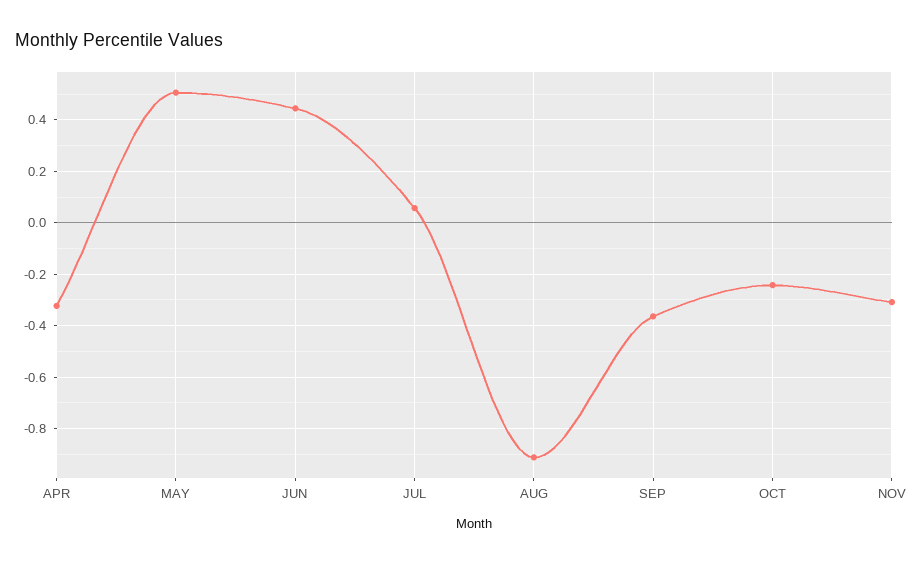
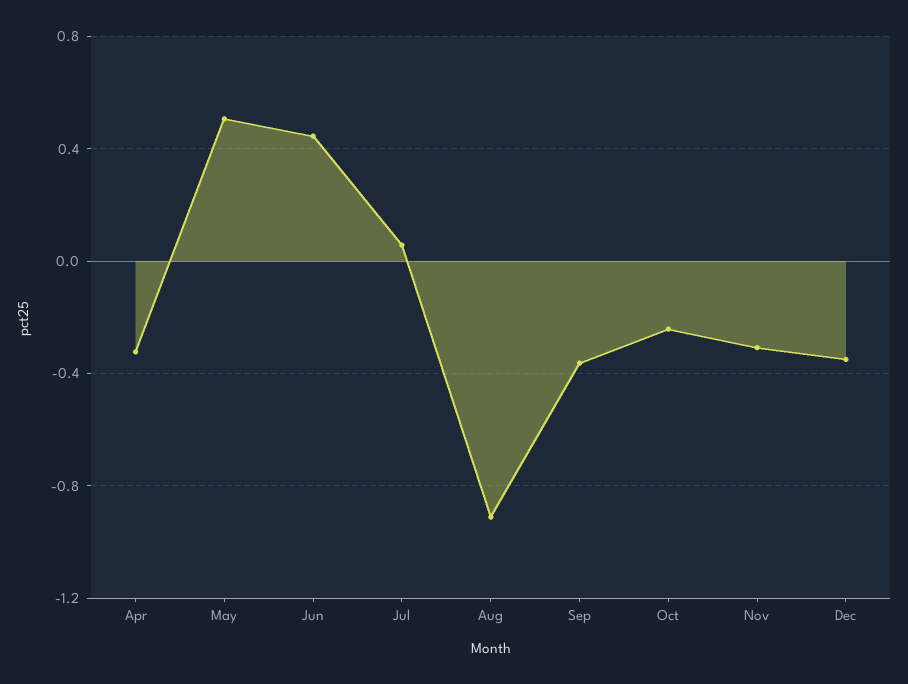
Dec: none -> -0.35

